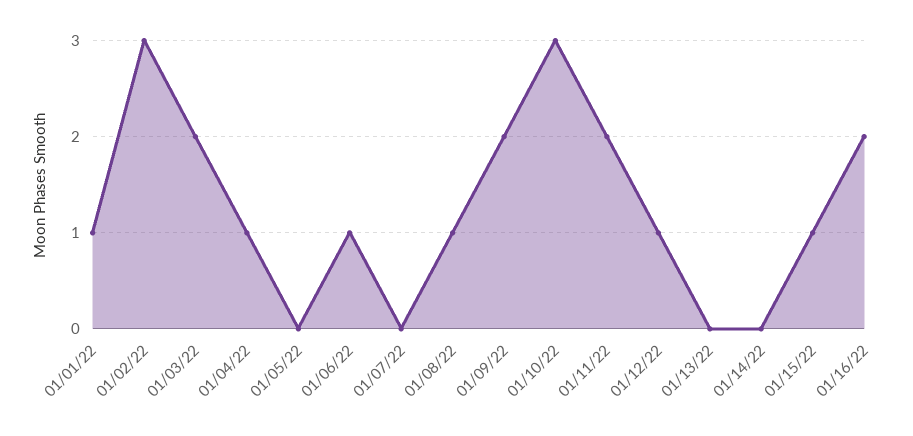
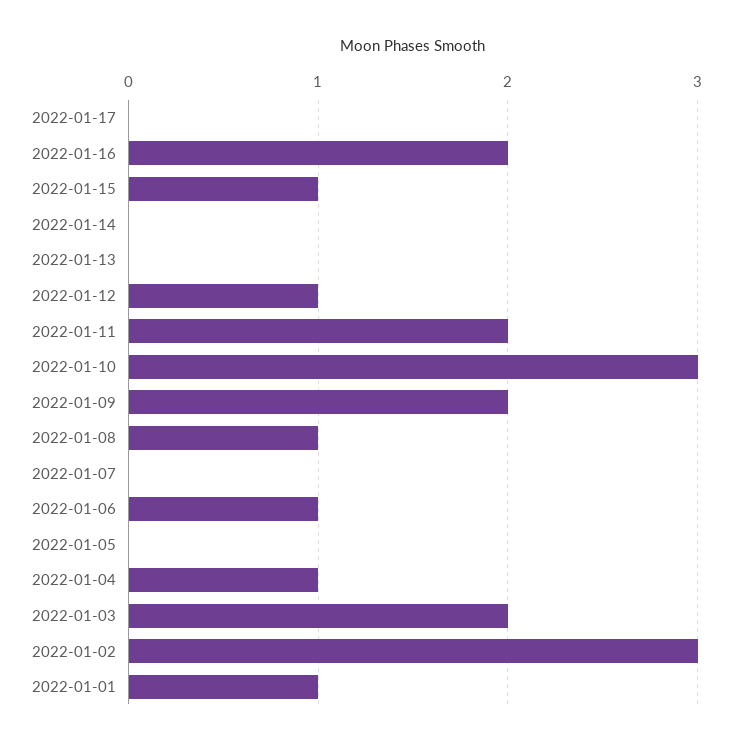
2022-01-17: none -> 0

